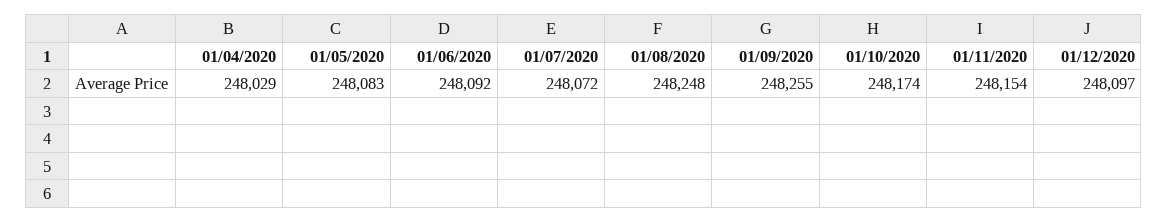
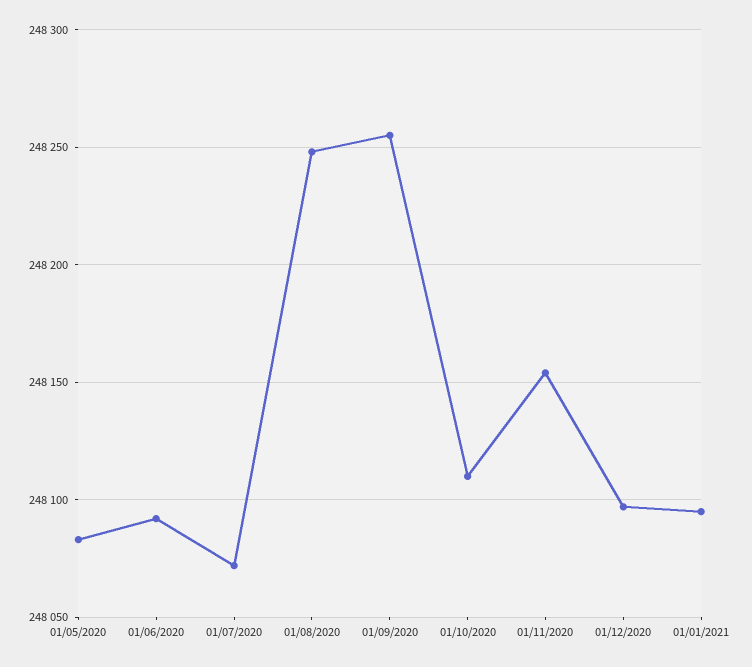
01/04/2020: 248029 -> none
01/10/2020: 248174 -> 248110
01/01/2021: none -> 248095

